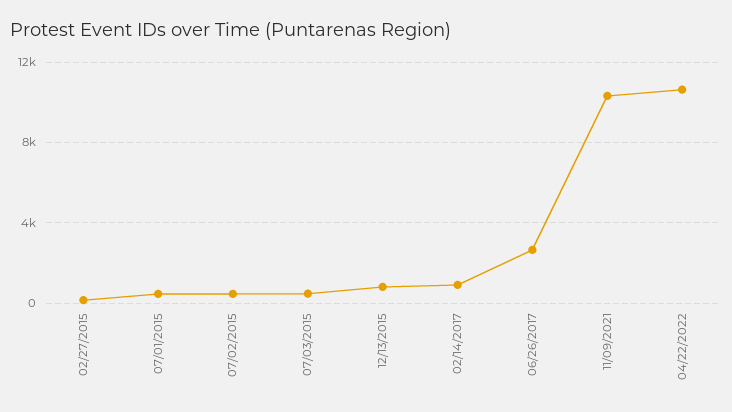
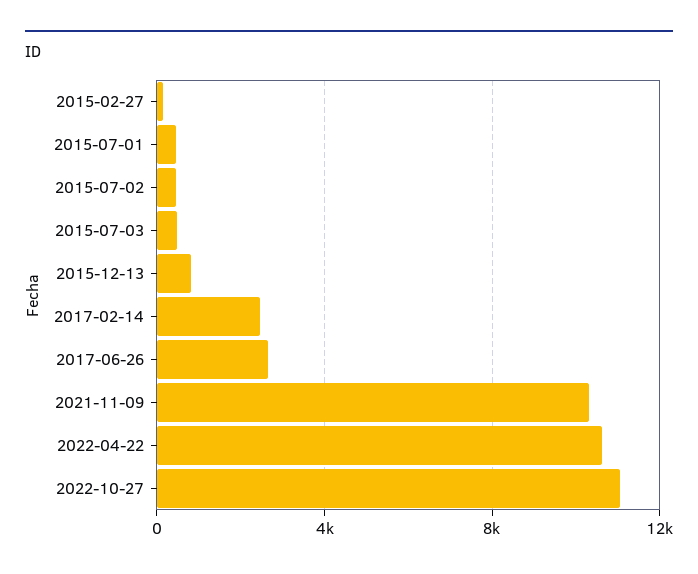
02/14/2017: 1000 -> 2500
2022-10-27: none -> 11000

